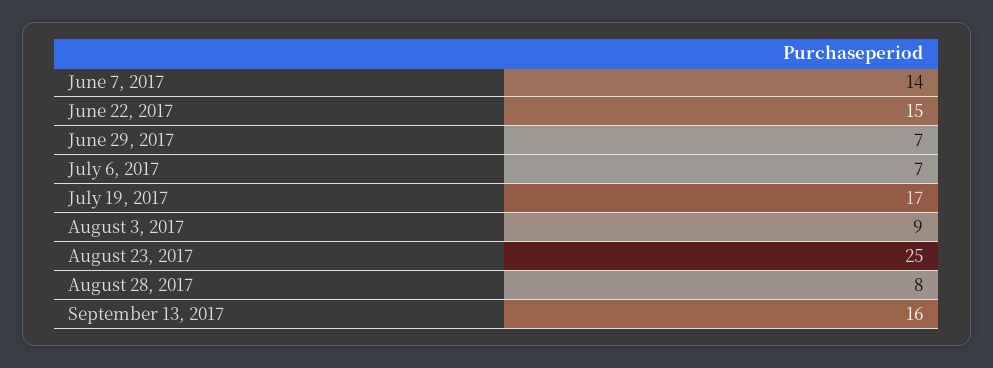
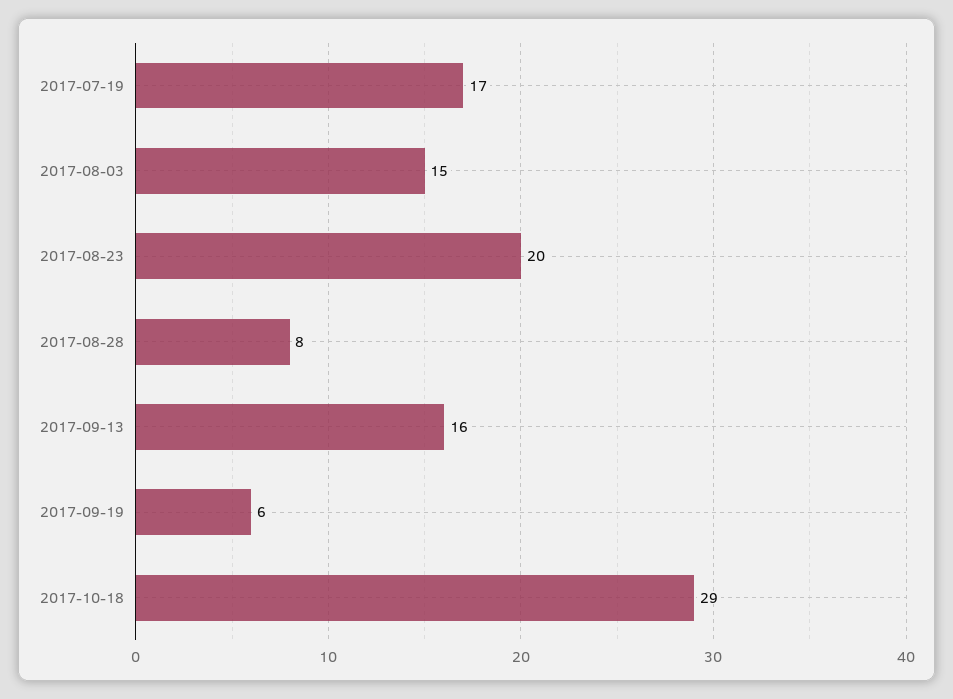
June 7, 2017: 14 -> none
June 22, 2017: 15 -> none
June 29, 2017: 7 -> none
July 6, 2017: 7 -> none
August 3, 2017: 9 -> 15
August 23, 2017: 25 -> 20
2017-09-19: none -> 6
2017-10-18: none -> 29

